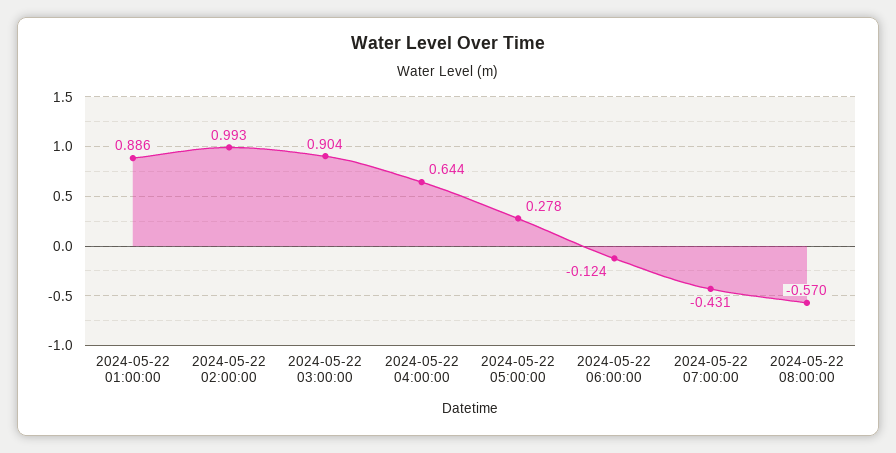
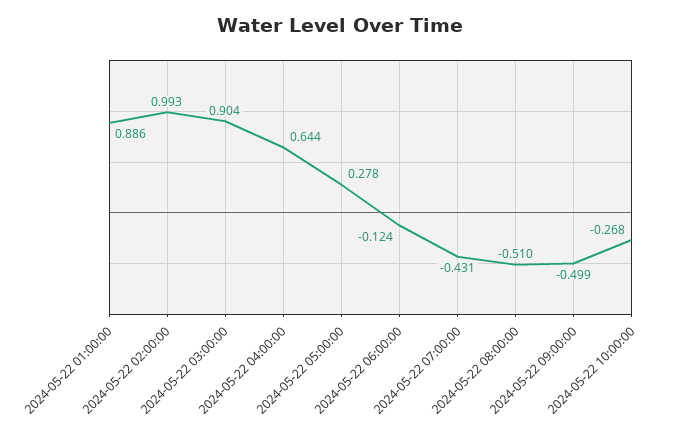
2024-05-22 08:00:00: -0.57 -> -0.51
2024-05-22 09:00:00: none -> -0.499
2024-05-22 10:00:00: none -> -0.268

